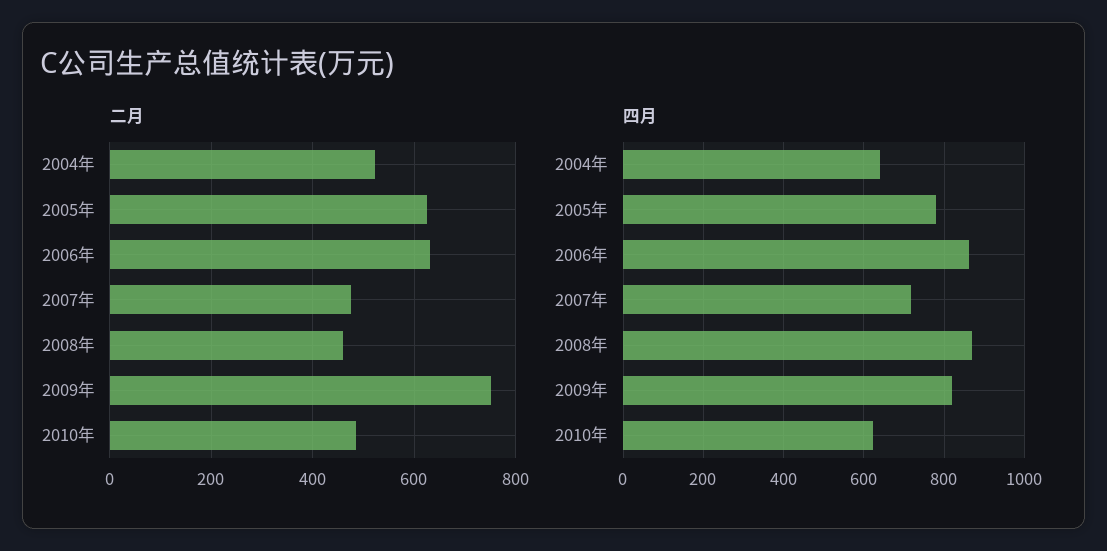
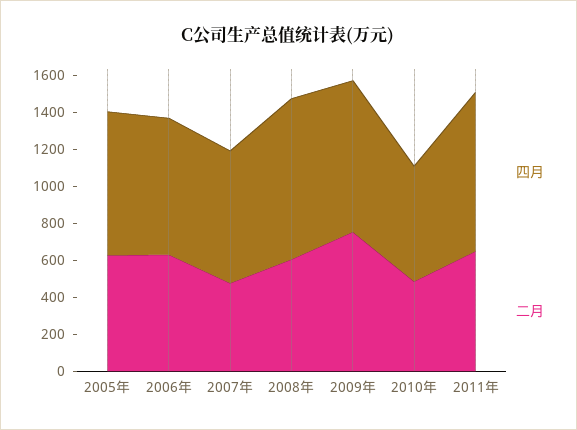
二月, 2004年: 520 -> none
二月, 2008年: 460 -> 600
四月, 2004年: 640 -> none
四月, 2006年: 860 -> 750
四月, 2011年: none -> 850
二月, 2011年: none -> 650

